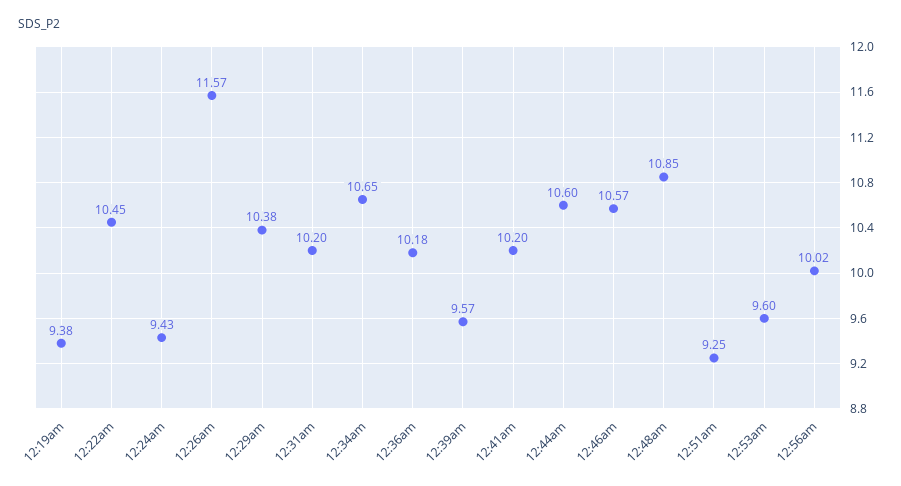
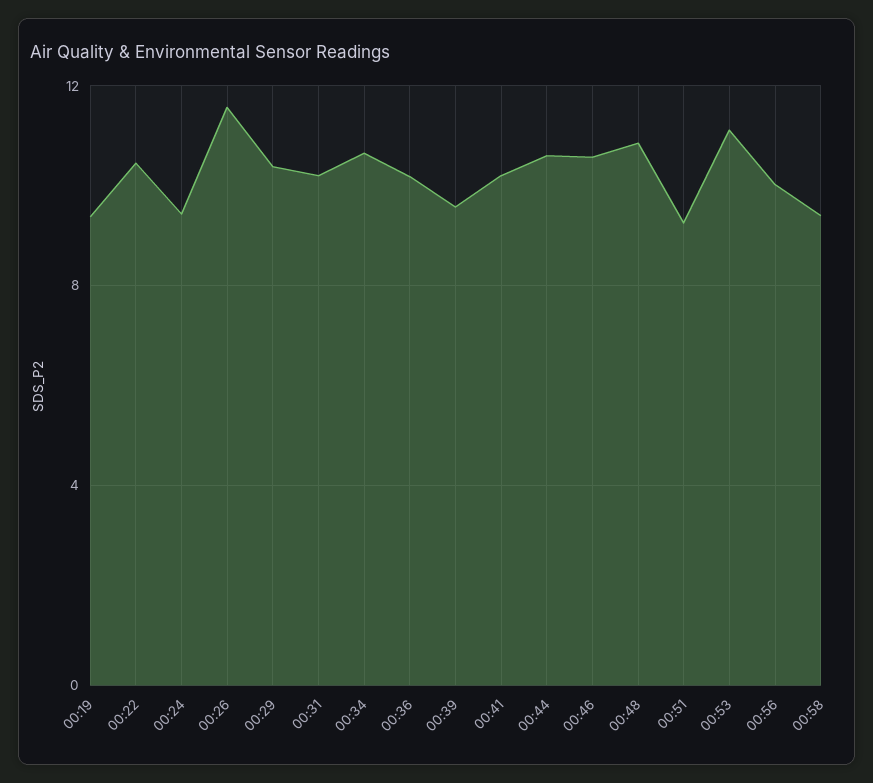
12:53am: 9.6 -> 11
00:58: none -> 9.5

